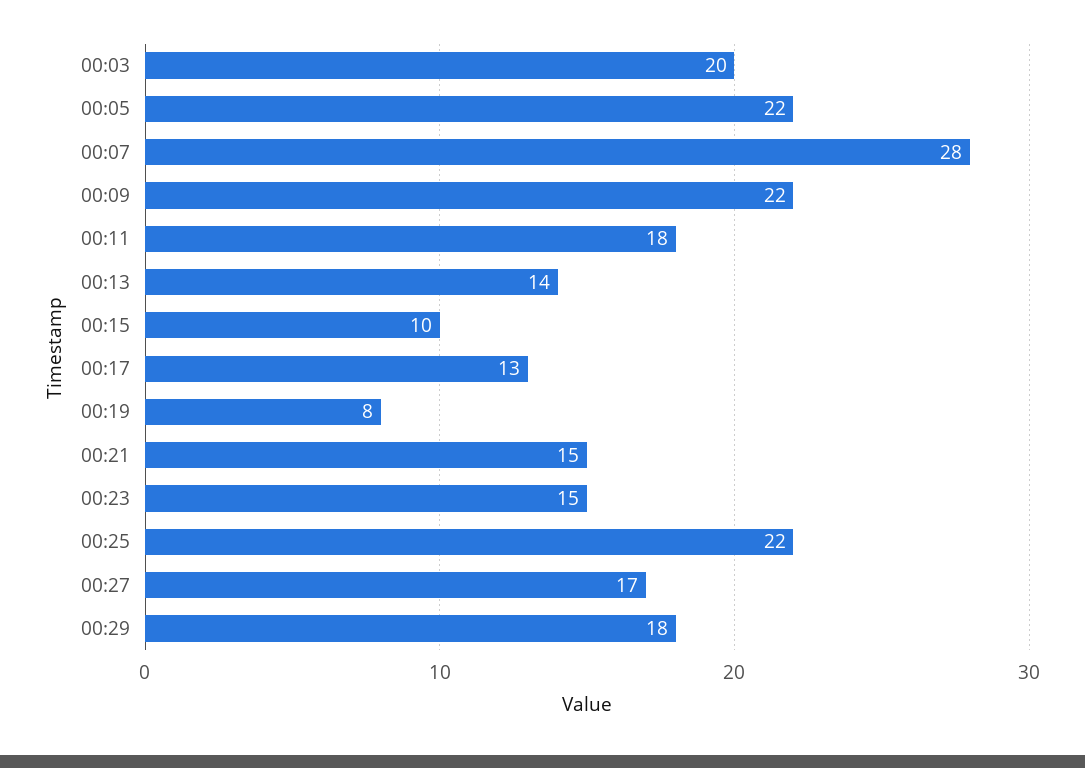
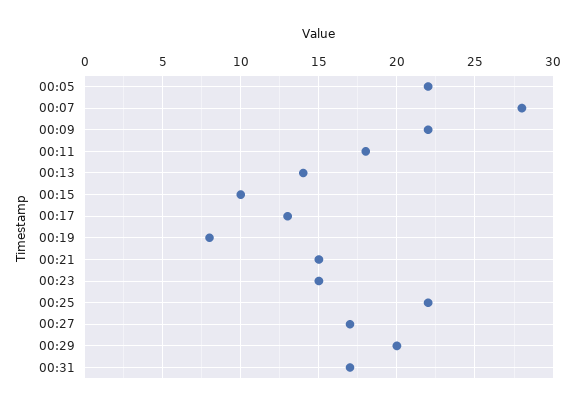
00:03: 20 -> none
00:29: 18 -> 20
00:31: none -> 17

